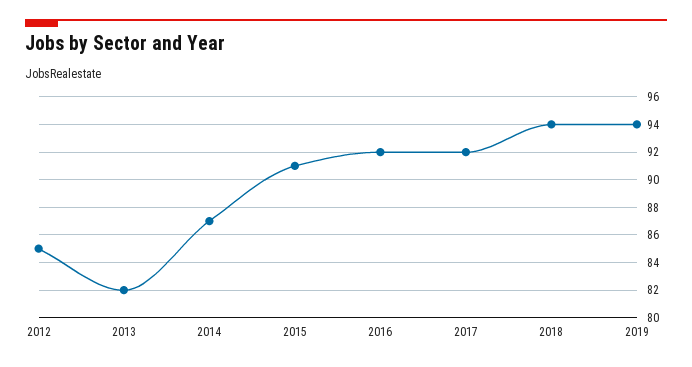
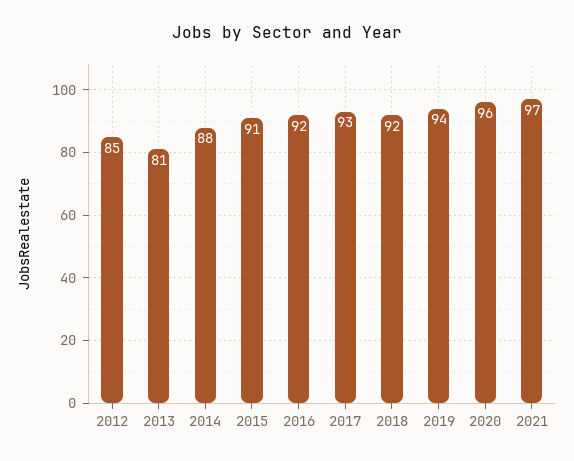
2013: 82 -> 81
2014: 87 -> 88
2017: 92 -> 93
2018: 94 -> 92
2020: none -> 96
2021: none -> 97

